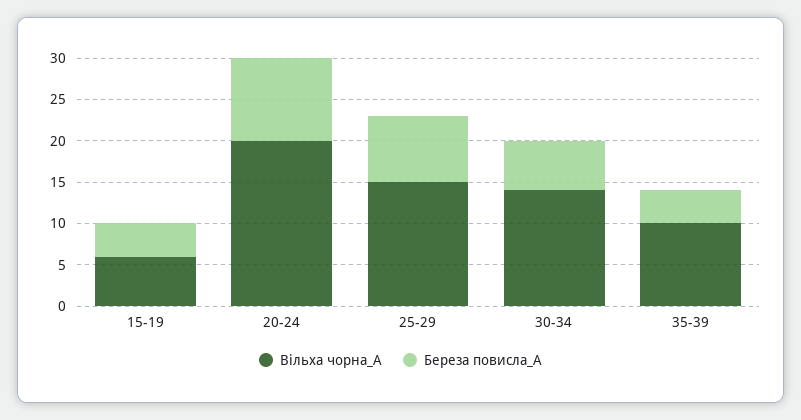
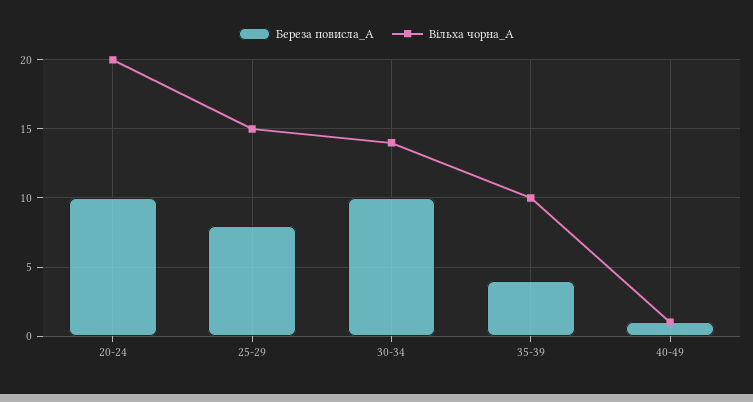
Вільха чорна_A, 15-19: 6 -> none
Береза повисла_A, 15-19: 4 -> none
Береза повисла_A, 30-34: 6 -> 10
Береза повисла_A, 40-49: none -> 1
Вільха чорна_A, 40-49: none -> 1

